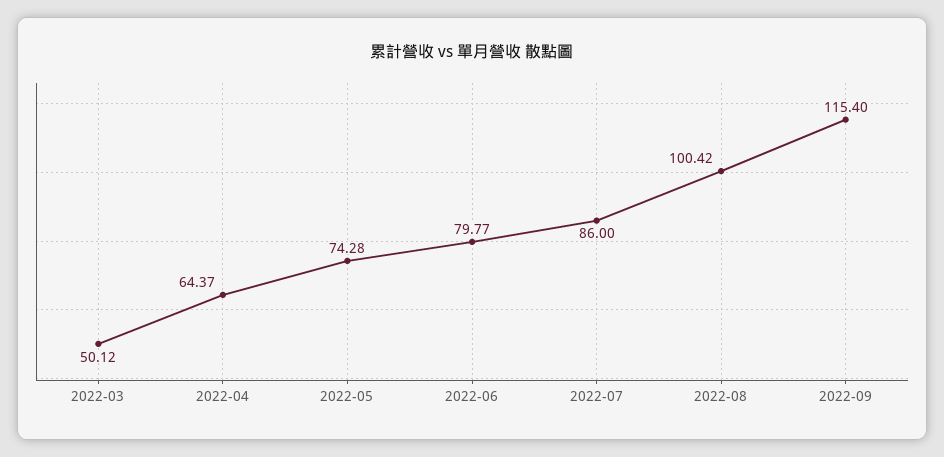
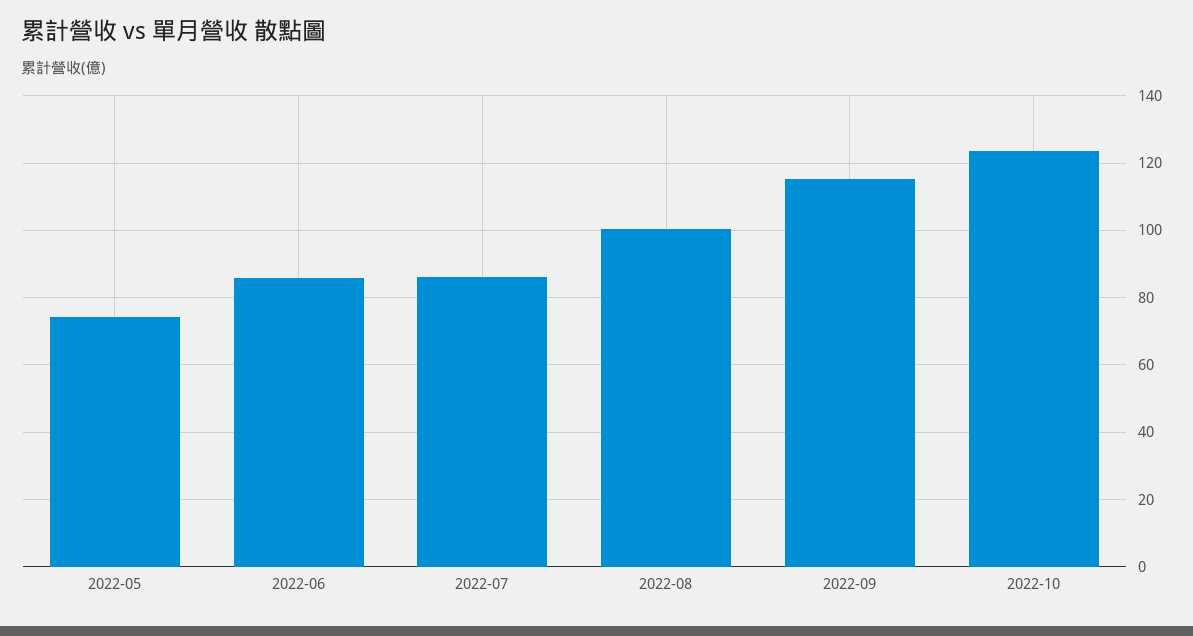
2022-03: 50.12 -> none
2022-04: 64.37 -> none
2022-06: 79.77 -> 86
2022-10: none -> 124

